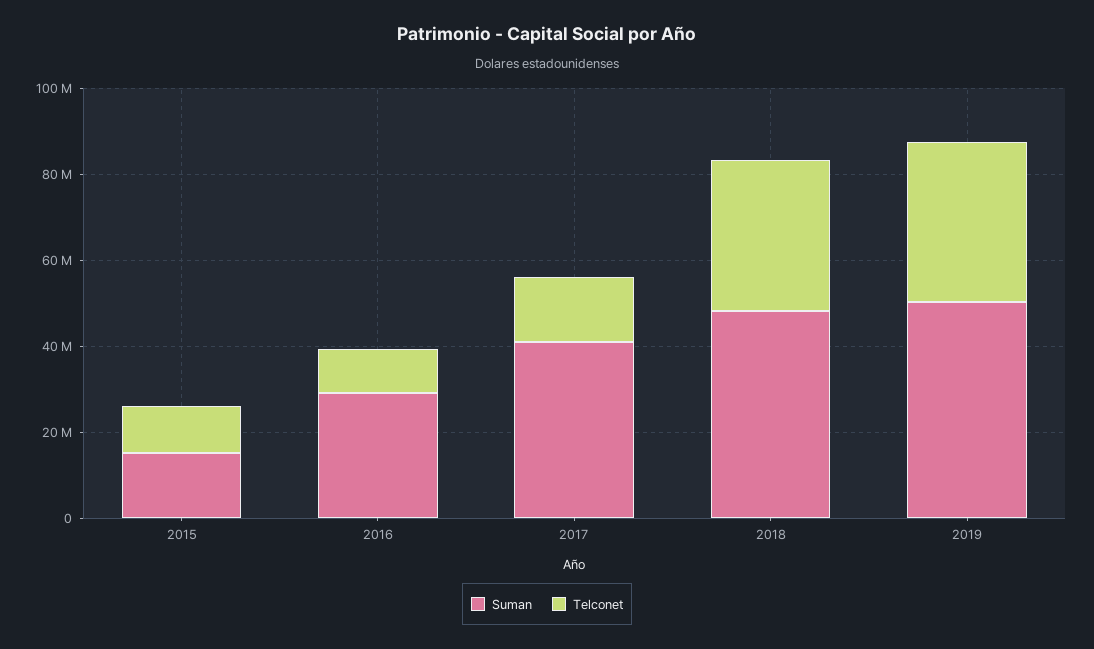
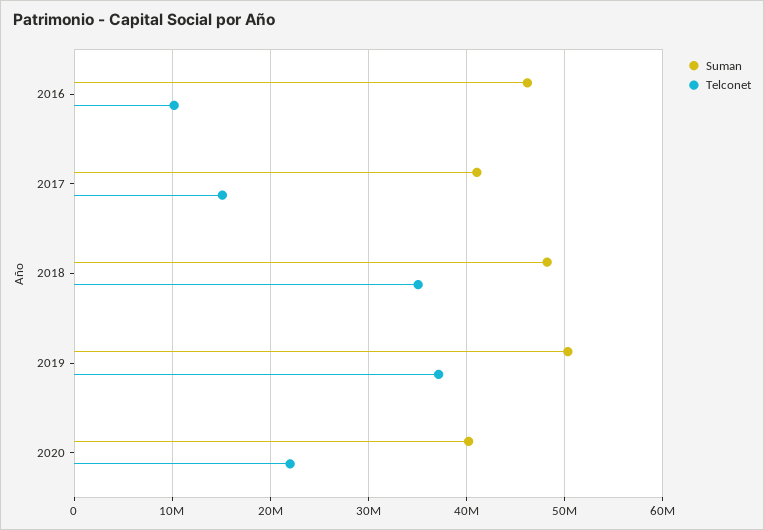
Suman, 2015: 15000000 -> none
Telconet, 2015: 10000000 -> none
Suman, 2016: 30000000 -> 46000000
Suman, 2020: none -> 40000000
Telconet, 2020: none -> 22000000

